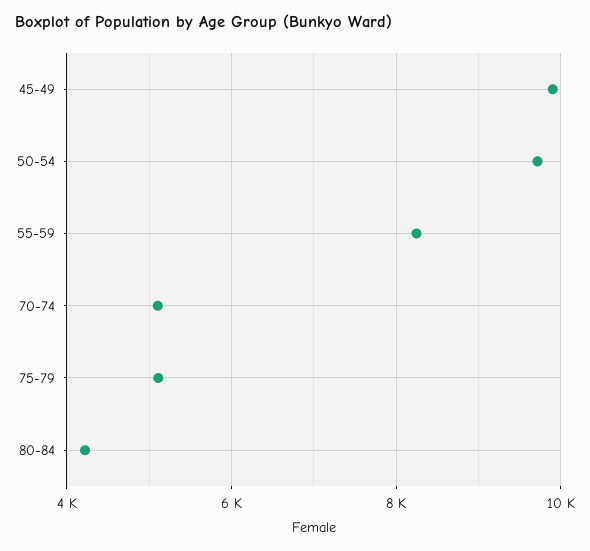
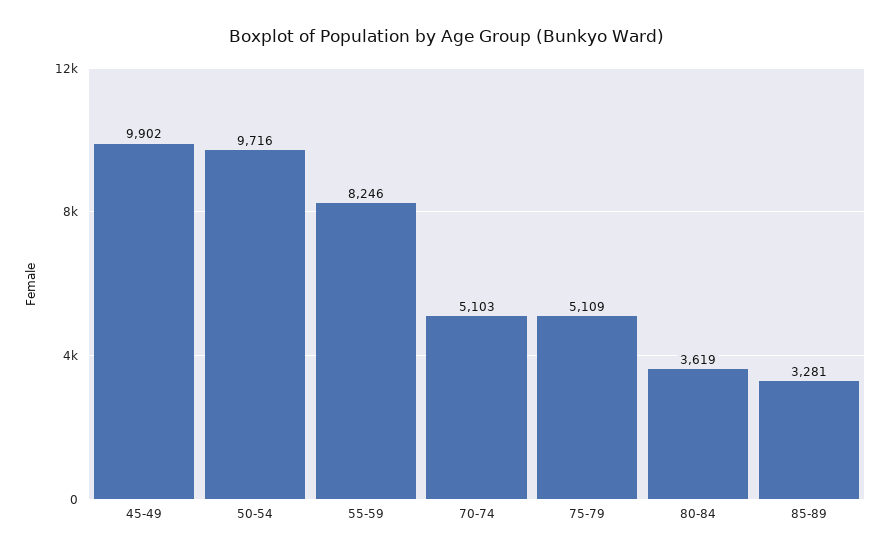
80-84: 4200 -> 3619
85-89: none -> 3281

